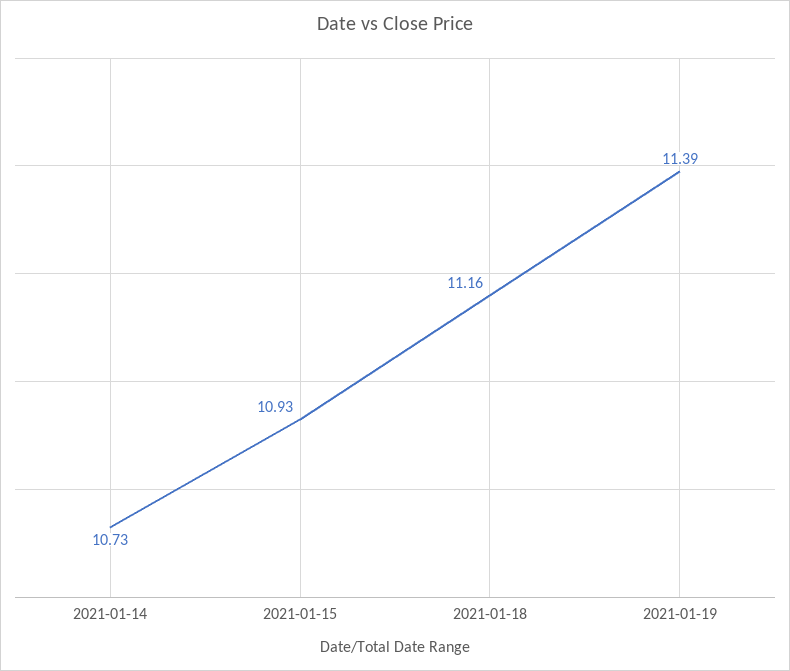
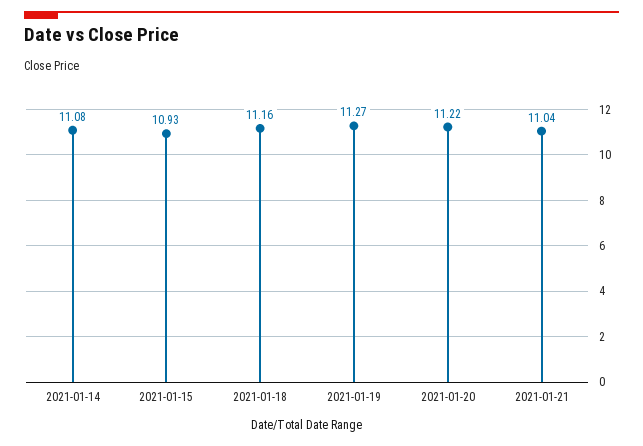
2021-01-14: 10.73 -> 11.08
2021-01-19: 11.39 -> 11.27
2021-01-20: none -> 11.22
2021-01-21: none -> 11.04

